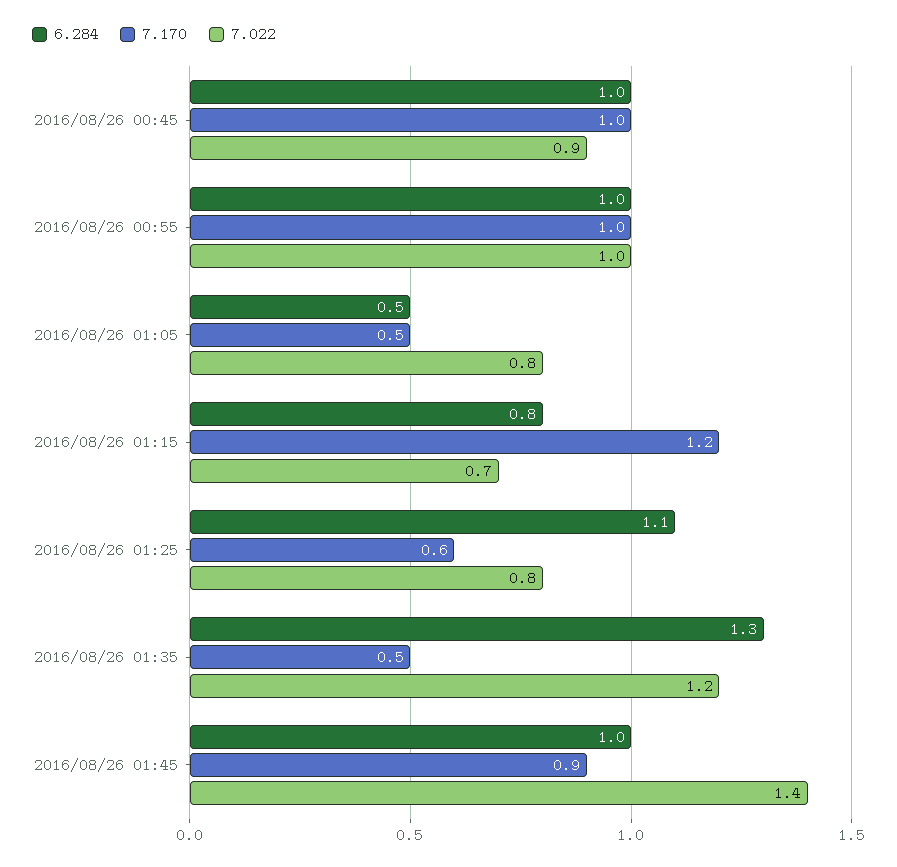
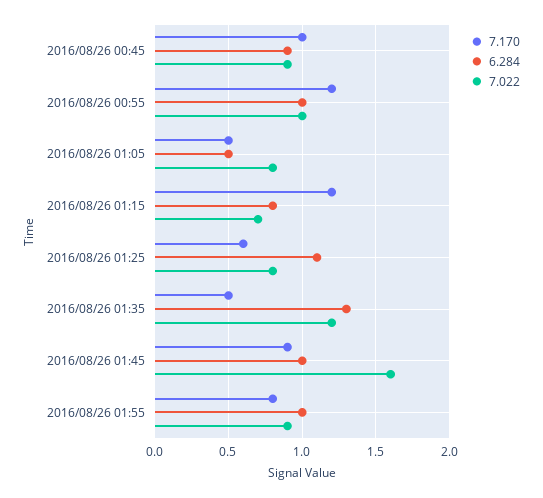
6.284, 2016/08/26 00:45: 1 -> 0.9
7.170, 2016/08/26 00:55: 1 -> 1.2
7.022, 2016/08/26 01:45: 1.4 -> 1.6
7.170, 2016/08/26 01:55: none -> 0.8
6.284, 2016/08/26 01:55: none -> 1
7.022, 2016/08/26 01:55: none -> 0.9

